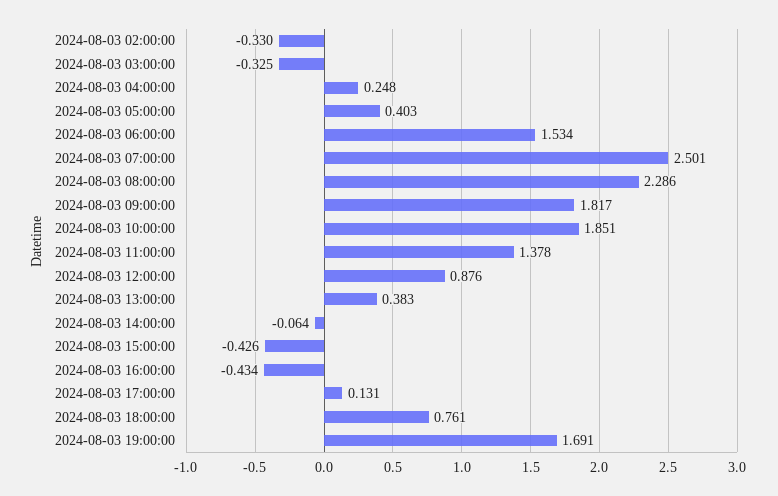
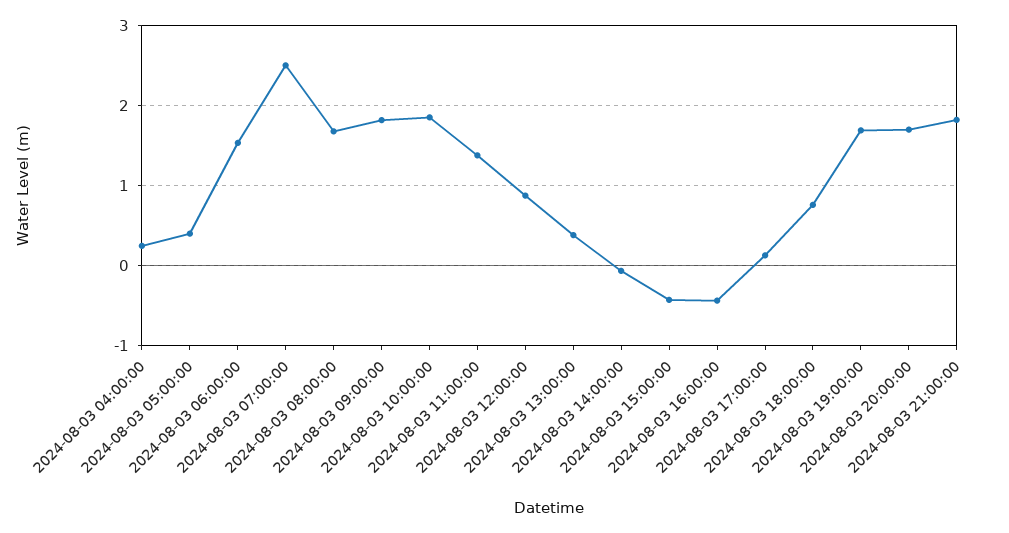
2024-08-03 02:00:00: -0.33 -> none
2024-08-03 03:00:00: -0.325 -> none
2024-08-03 08:00:00: 2.286 -> 1.7
2024-08-03 20:00:00: none -> 1.7
2024-08-03 21:00:00: none -> 1.8

